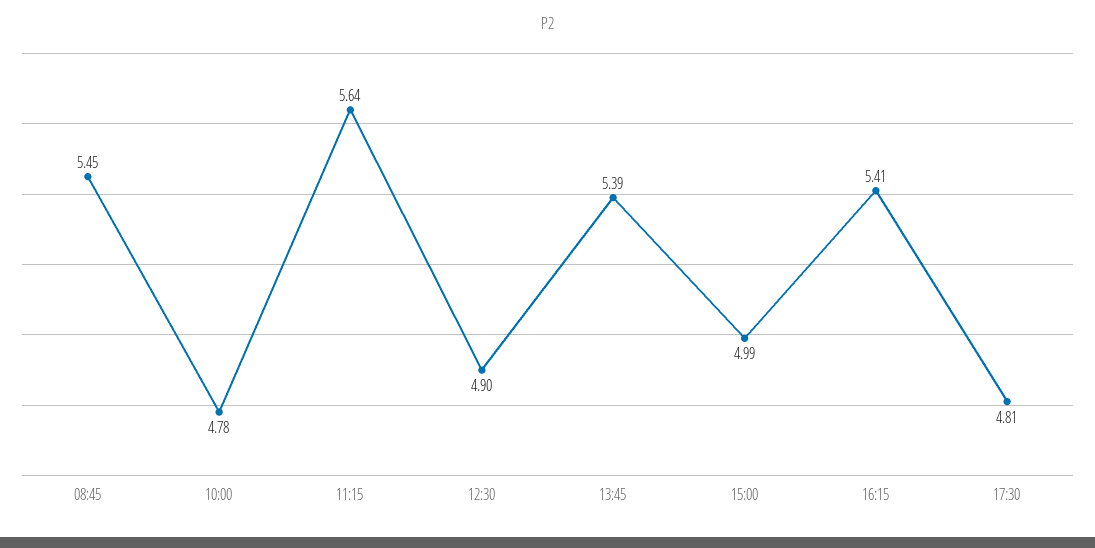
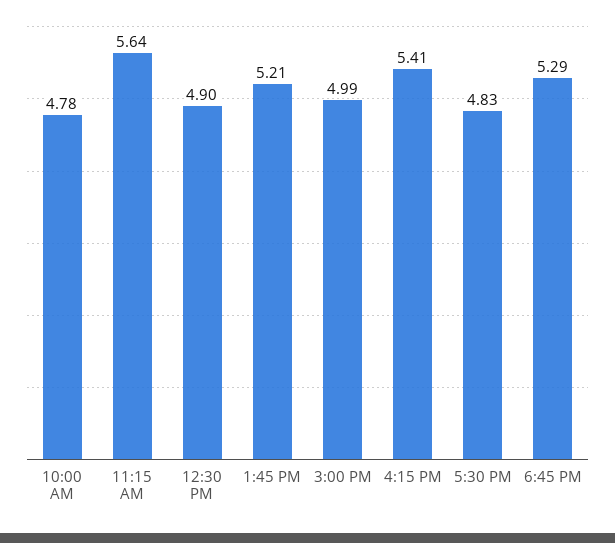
08:45: 5.45 -> none
13:45: 5.39 -> 5.21
17:30: 4.81 -> 4.83
6:45 PM: none -> 5.29

